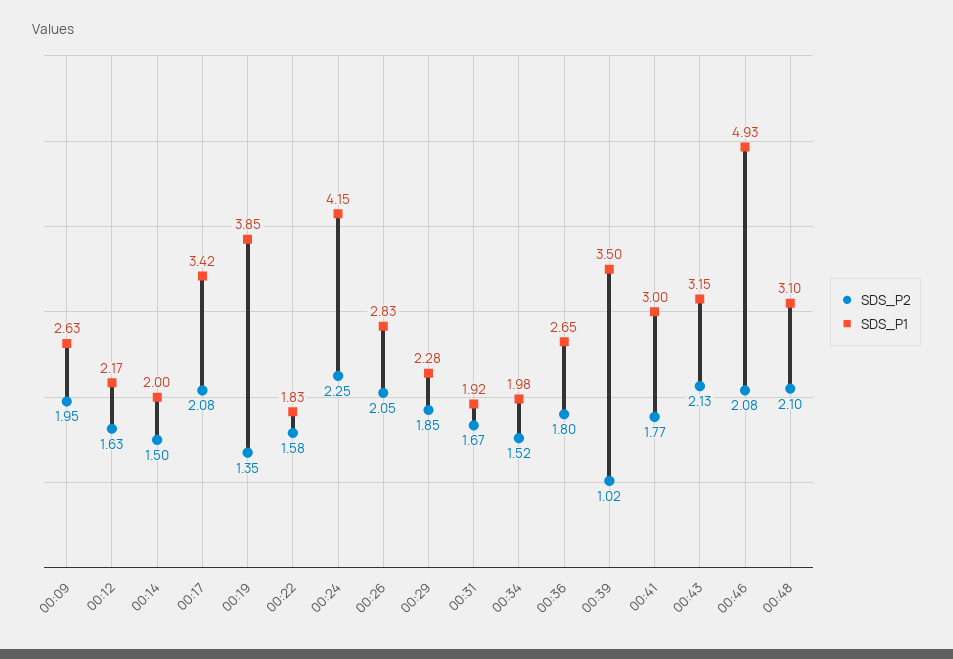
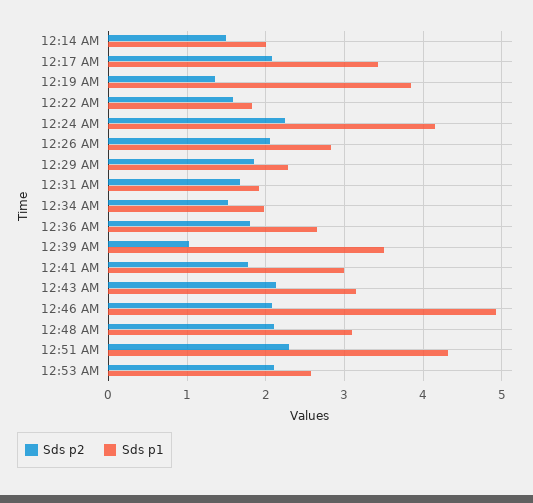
SDS_P2, 00:09: 1.95 -> none
SDS_P1, 00:09: 2.63 -> none
SDS_P2, 00:12: 1.63 -> none
SDS_P1, 00:12: 2.17 -> none
SDS_P2, 12:51 AM: none -> 2.3
SDS_P1, 12:51 AM: none -> 4.3
SDS_P2, 12:53 AM: none -> 2.1
SDS_P1, 12:53 AM: none -> 2.6

